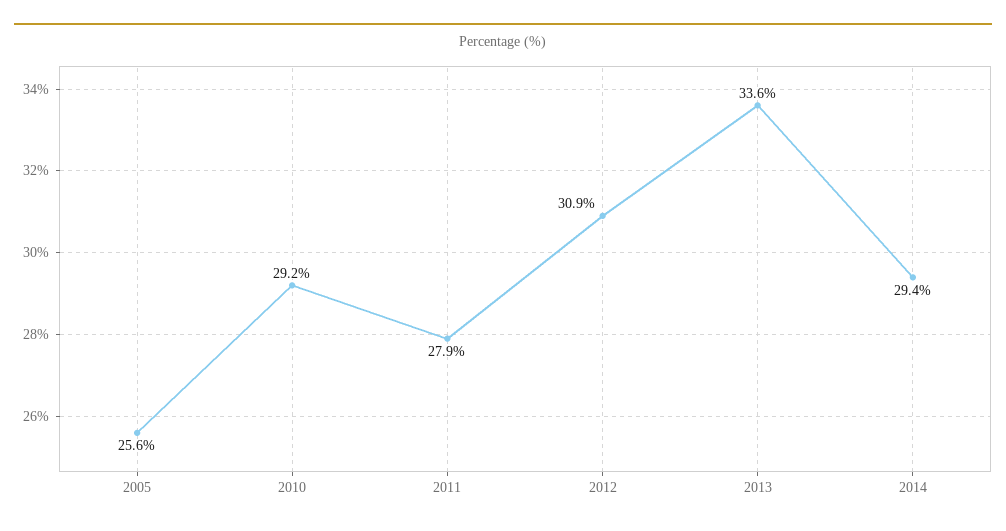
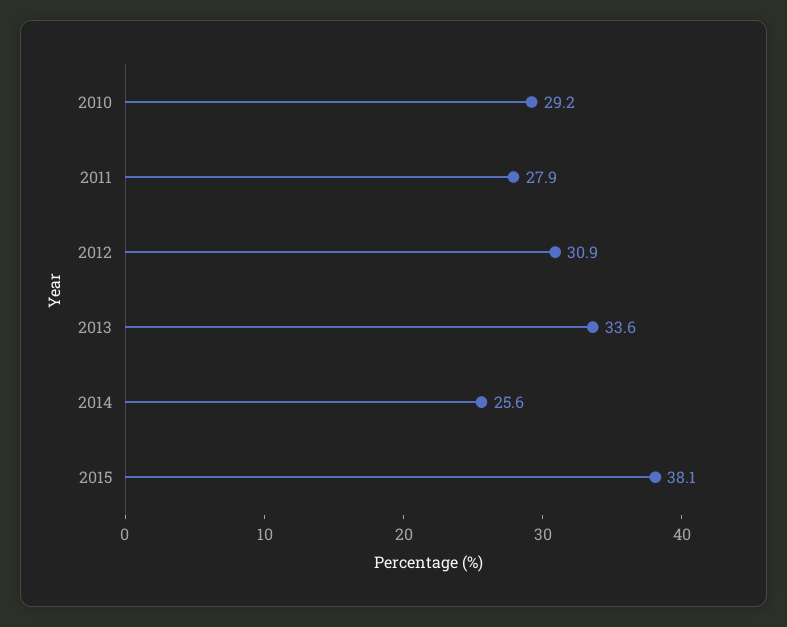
2005: 25.6 -> none
2014: 29.4 -> 25.6
2015: none -> 38.1

